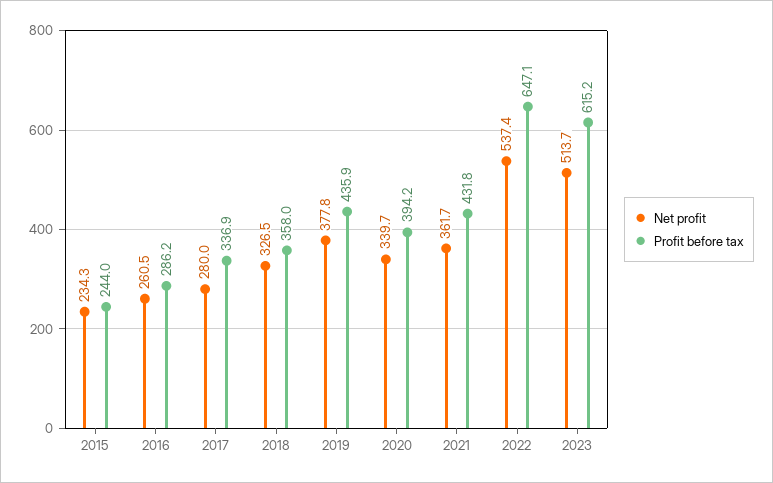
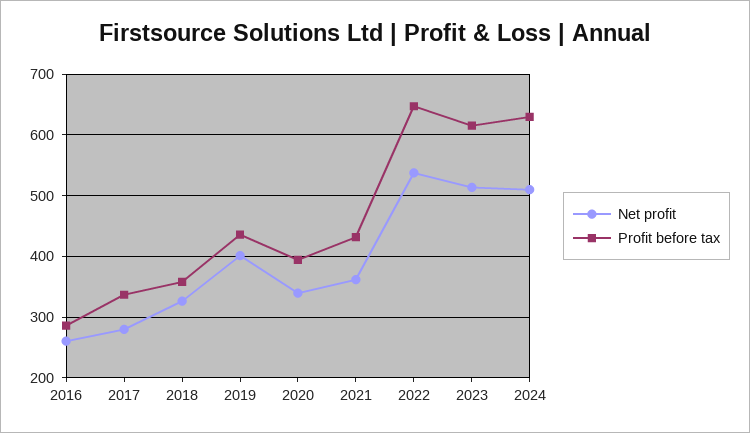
Net profit, 2015: 234.3 -> none
Profit before tax, 2015: 244 -> none
Net profit, 2019: 377.8 -> 400
Net profit, 2024: none -> 510
Profit before tax, 2024: none -> 630

